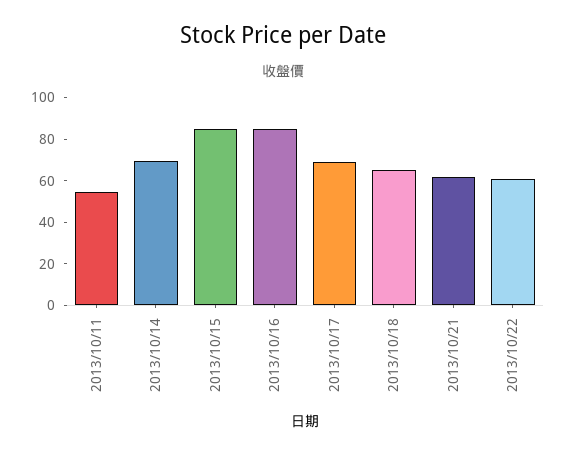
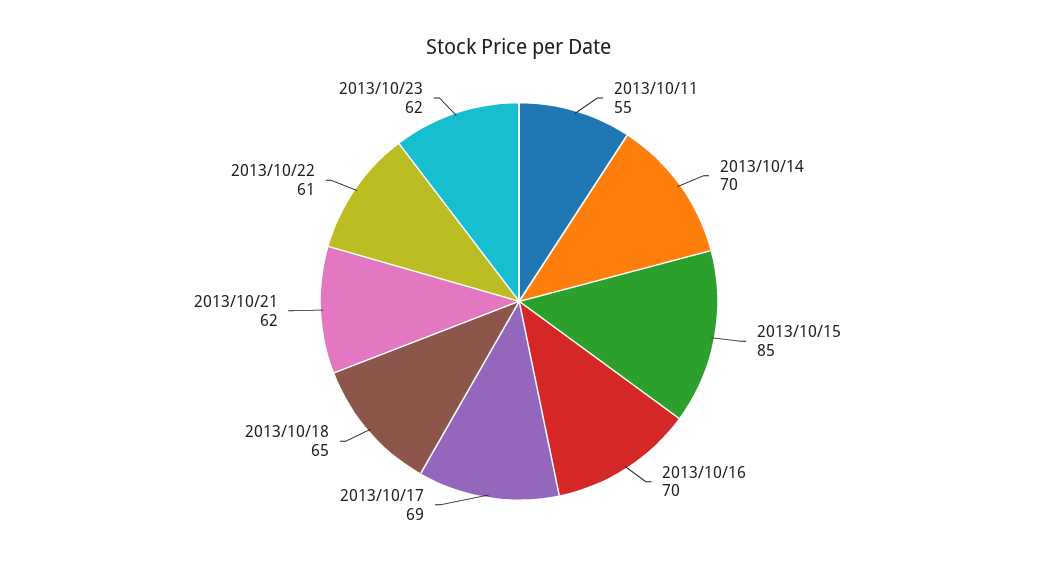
2013/10/16: 85 -> 70
2013/10/23: none -> 62

